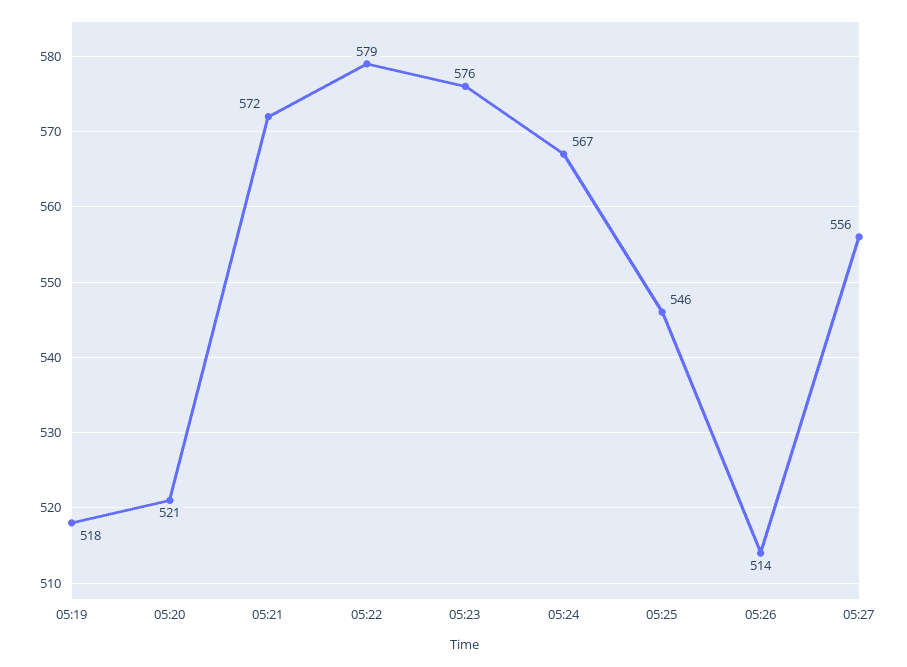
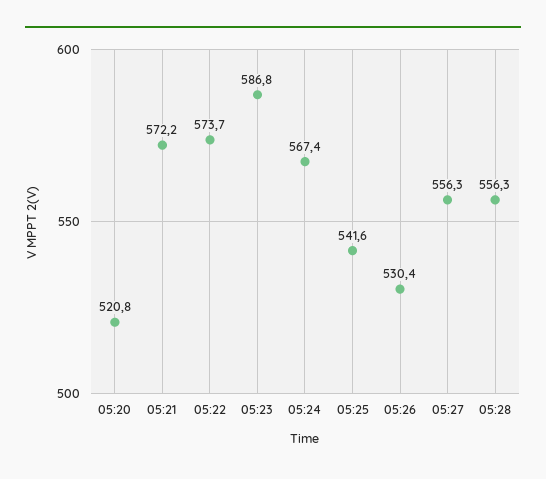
05:19: 518 -> none
05:22: 579 -> 573.7
05:23: 576 -> 586.8
05:25: 546 -> 541.6
05:26: 514 -> 530.4
05:28: none -> 556.3

